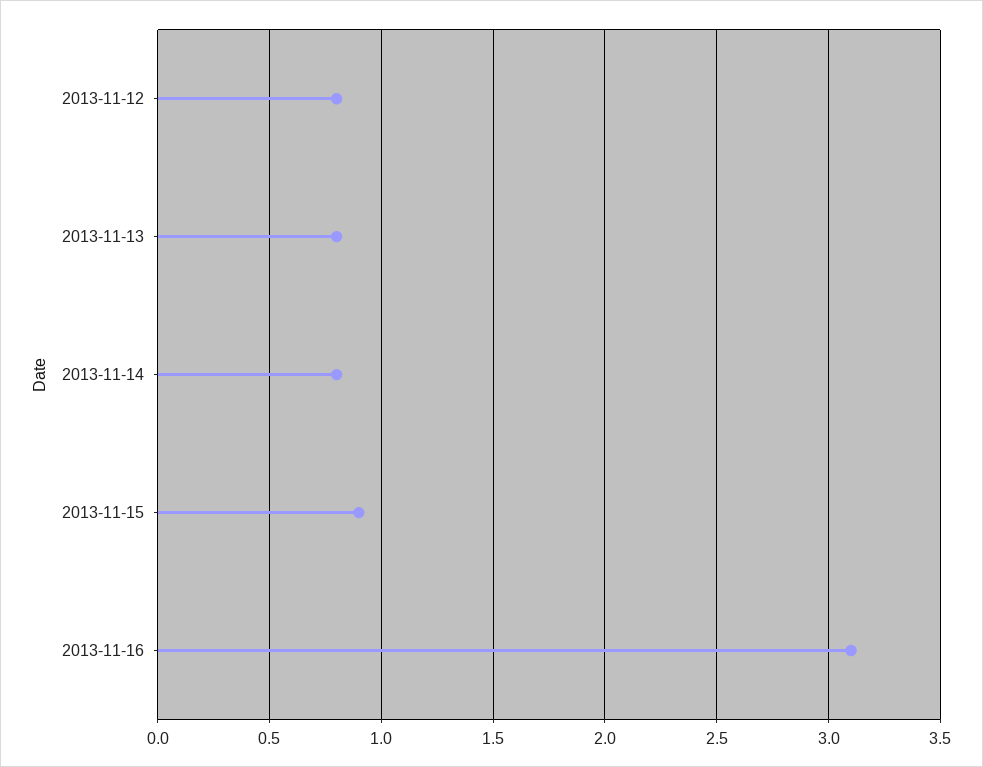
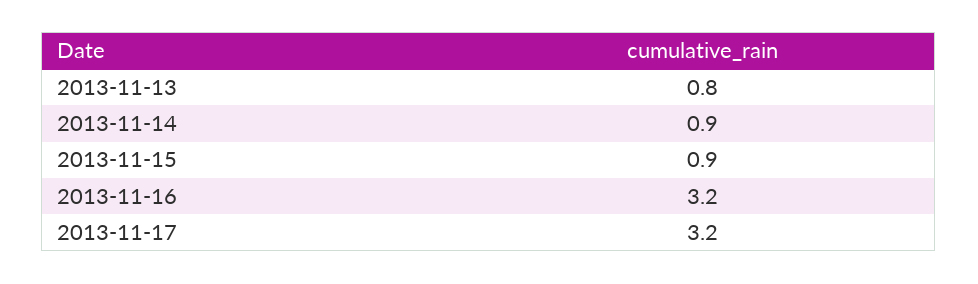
2013-11-12: 0.8 -> none
2013-11-14: 0.8 -> 0.9
2013-11-16: 3.1 -> 3.2
2013-11-17: none -> 3.2

